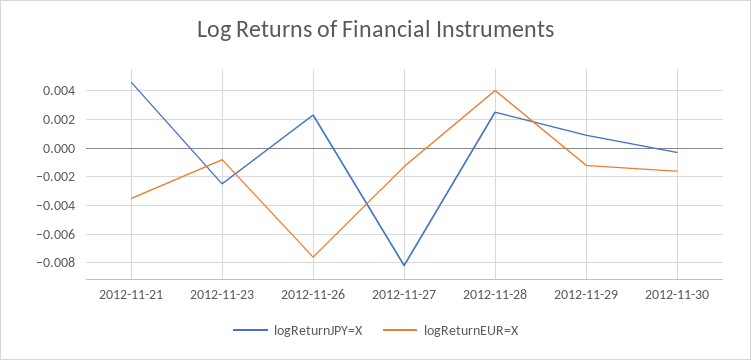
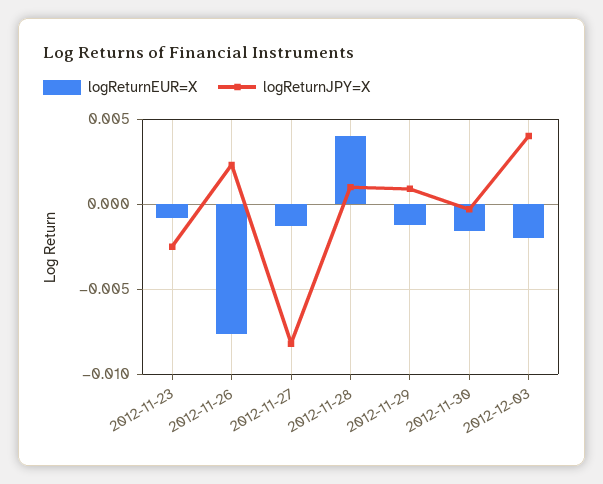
logReturnJPY=X, 2012-11-21: 0.0045 -> none
logReturnEUR=X, 2012-11-21: -0.0035 -> none
logReturnJPY=X, 2012-11-28: 0.0025 -> 0.001
logReturnEUR=X, 2012-12-03: none -> -0.002
logReturnJPY=X, 2012-12-03: none -> 0.004

